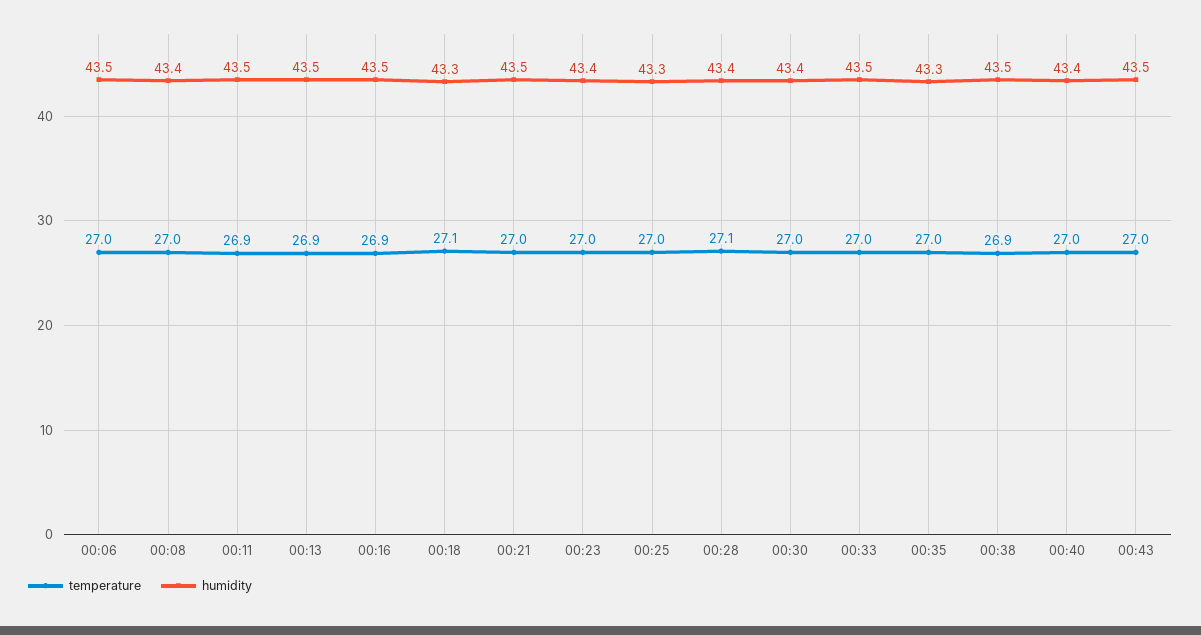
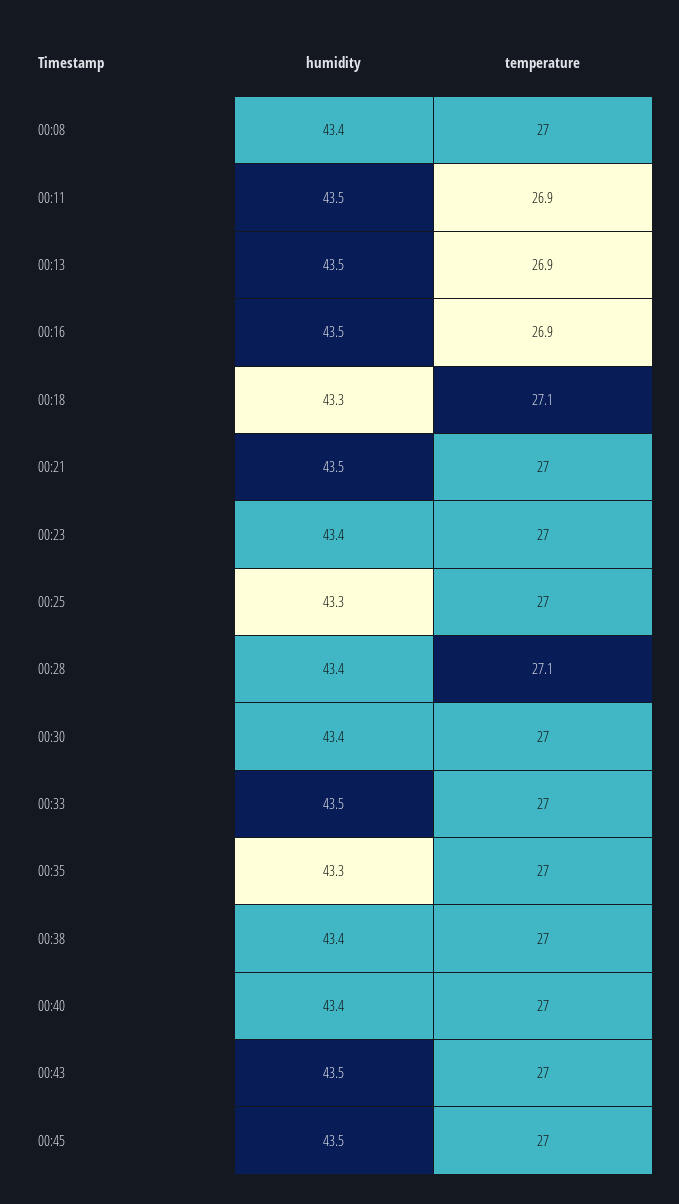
temperature, 00:06: 27 -> none
humidity, 00:06: 43.5 -> none
temperature, 00:38: 26.9 -> 27
humidity, 00:38: 43.5 -> 43.4
humidity, 00:45: none -> 43.5
temperature, 00:45: none -> 27

